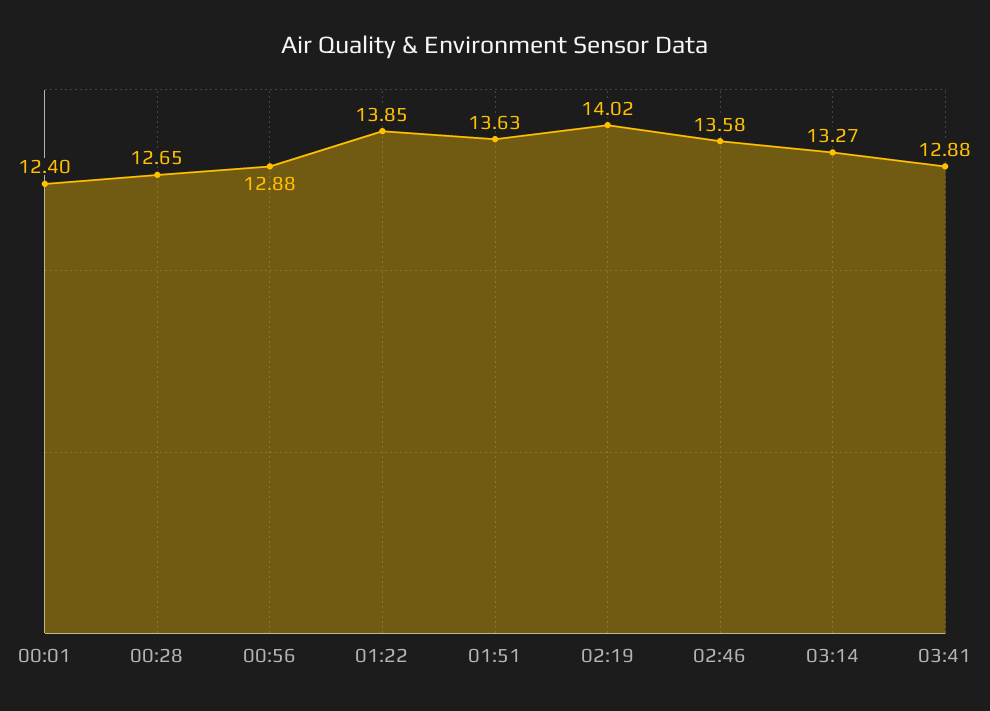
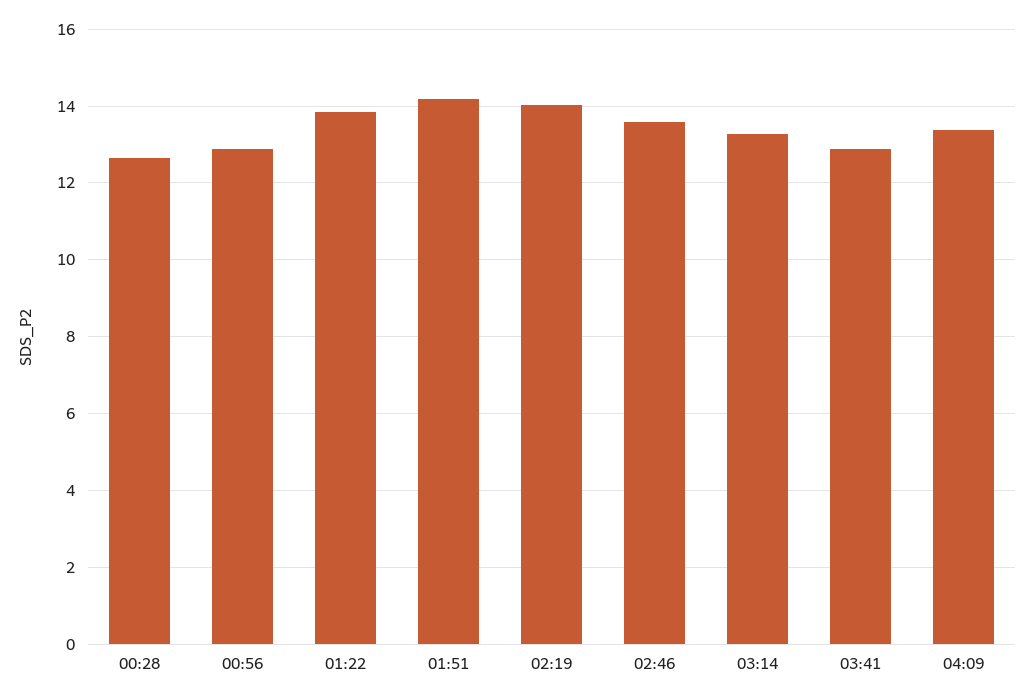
00:01: 12.4 -> none
01:51: 13.63 -> 14.2
04:09: none -> 13.4

